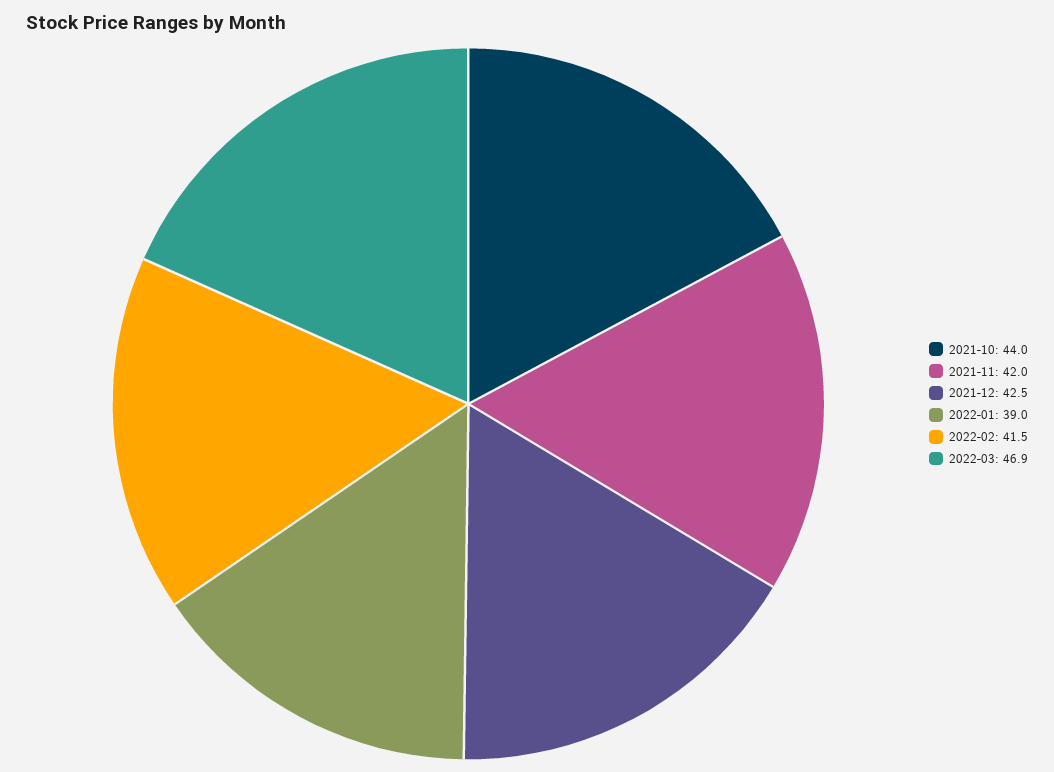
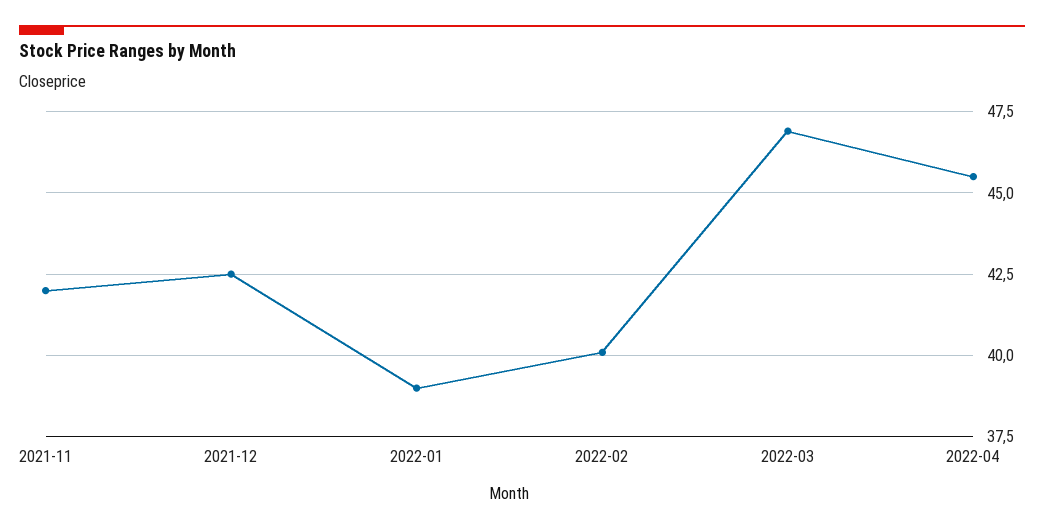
2021-10: 44 -> none
2022-02: 41.5 -> 40
2022-04: none -> 45.5

